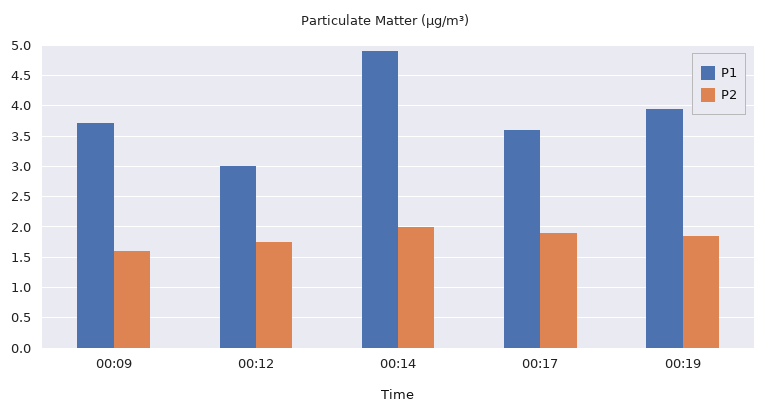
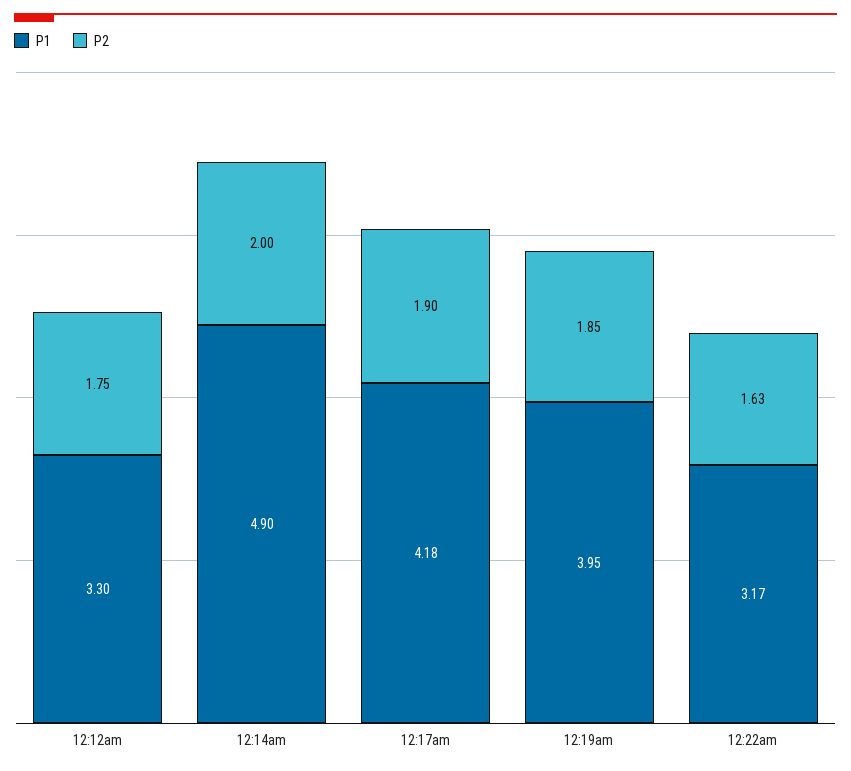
P1, 00:09: 3.7 -> none
P2, 00:09: 1.6 -> none
P1, 00:12: 3 -> 3.3
P1, 00:17: 3.6 -> 4.18
P1, 12:22am: none -> 3.17
P2, 12:22am: none -> 1.63

